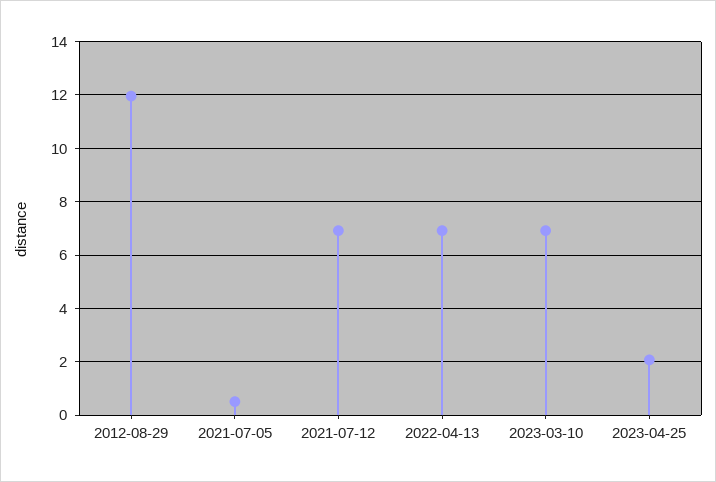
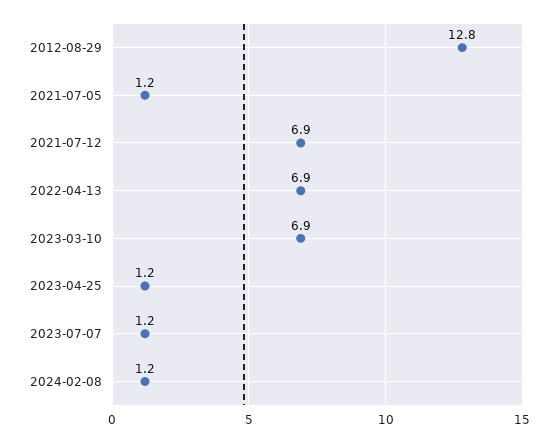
2012-08-29: 12 -> 12.8
2021-07-05: 0.5 -> 1.2
2023-04-25: 2 -> 1.2
2023-07-07: none -> 1.2
2024-02-08: none -> 1.2

